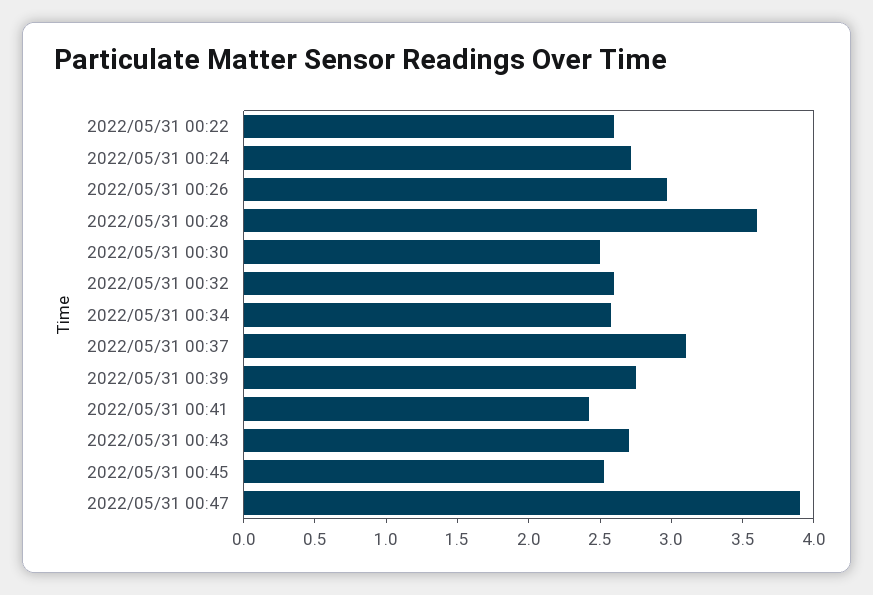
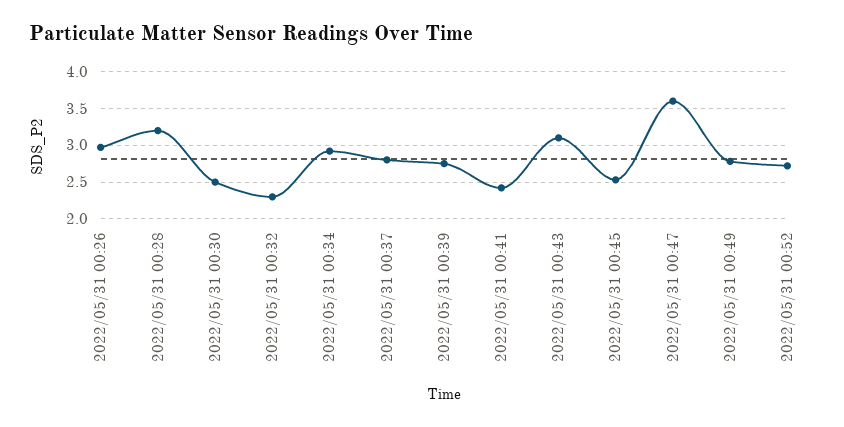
2022/05/31 00:22: 2.6 -> none
2022/05/31 00:24: 2.7 -> none
2022/05/31 00:28: 3.6 -> 3.2
2022/05/31 00:32: 2.6 -> 2.3
2022/05/31 00:34: 2.6 -> 2.9
2022/05/31 00:37: 3.1 -> 2.8
2022/05/31 00:43: 2.7 -> 3.1
2022/05/31 00:47: 3.9 -> 3.6
2022/05/31 00:49: none -> 2.8
2022/05/31 00:52: none -> 2.7

